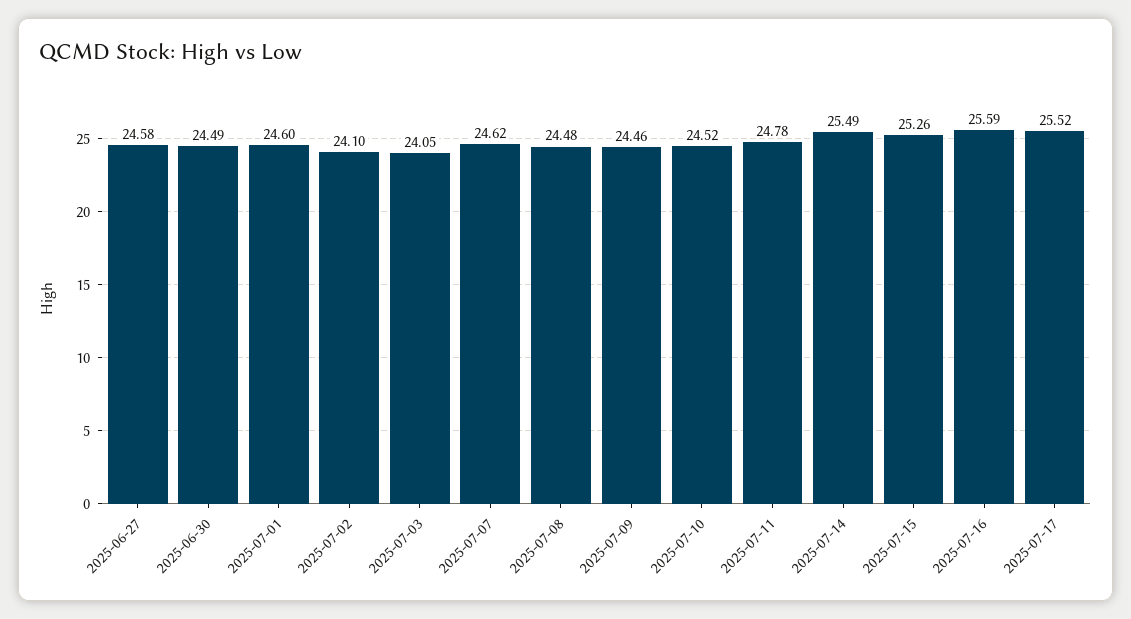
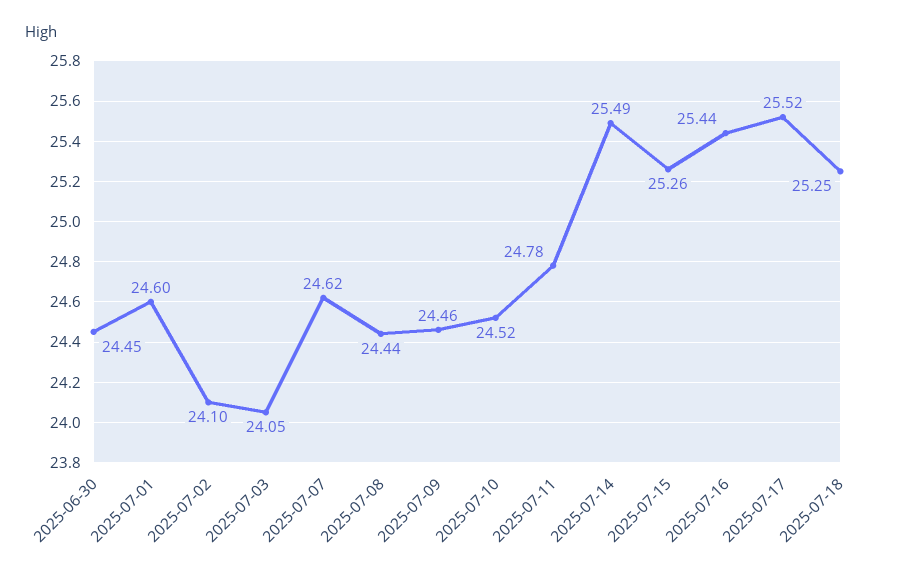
2025-06-27: 24.58 -> none
2025-06-30: 24.49 -> 24.45
2025-07-08: 24.48 -> 24.44
2025-07-16: 25.59 -> 25.44
2025-07-18: none -> 25.25

